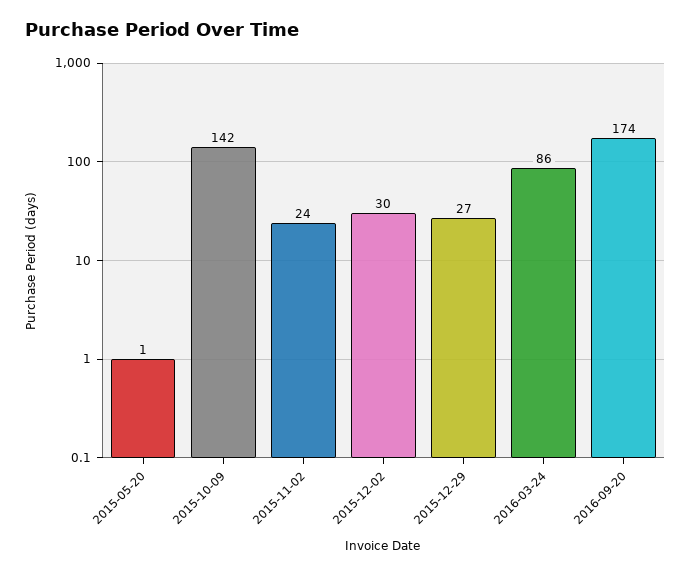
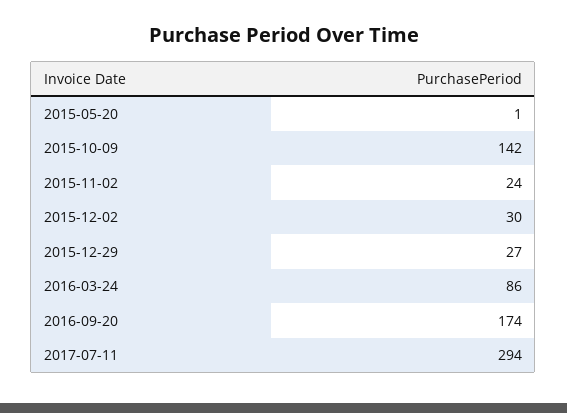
2017-07-11: none -> 294

